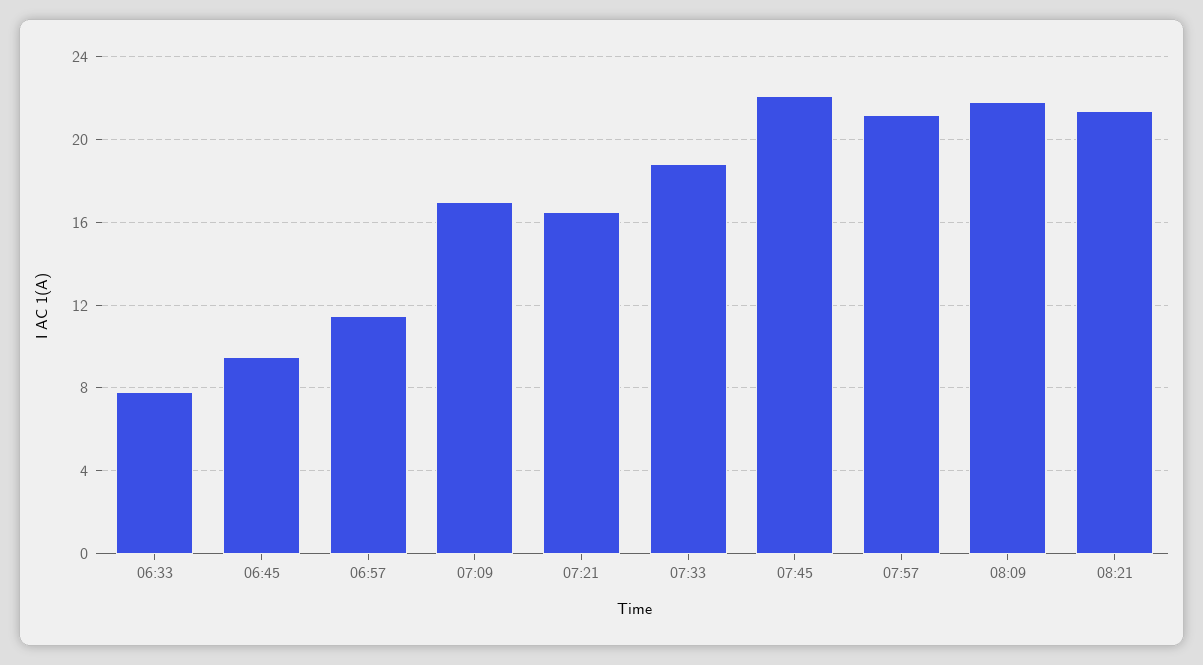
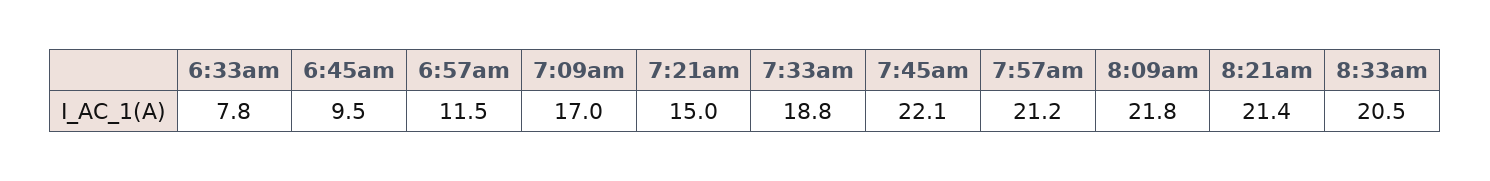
07:21: 16.5 -> 15
8:33am: none -> 20.5

